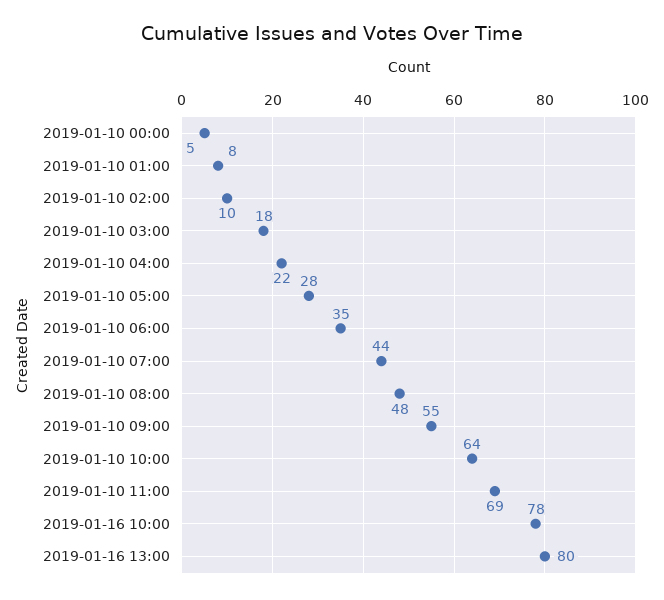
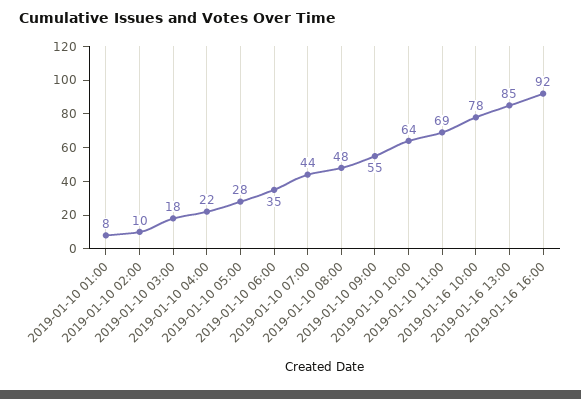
2019-01-10 00:00: 5 -> none
2019-01-16 13:00: 80 -> 85
2019-01-16 16:00: none -> 92

